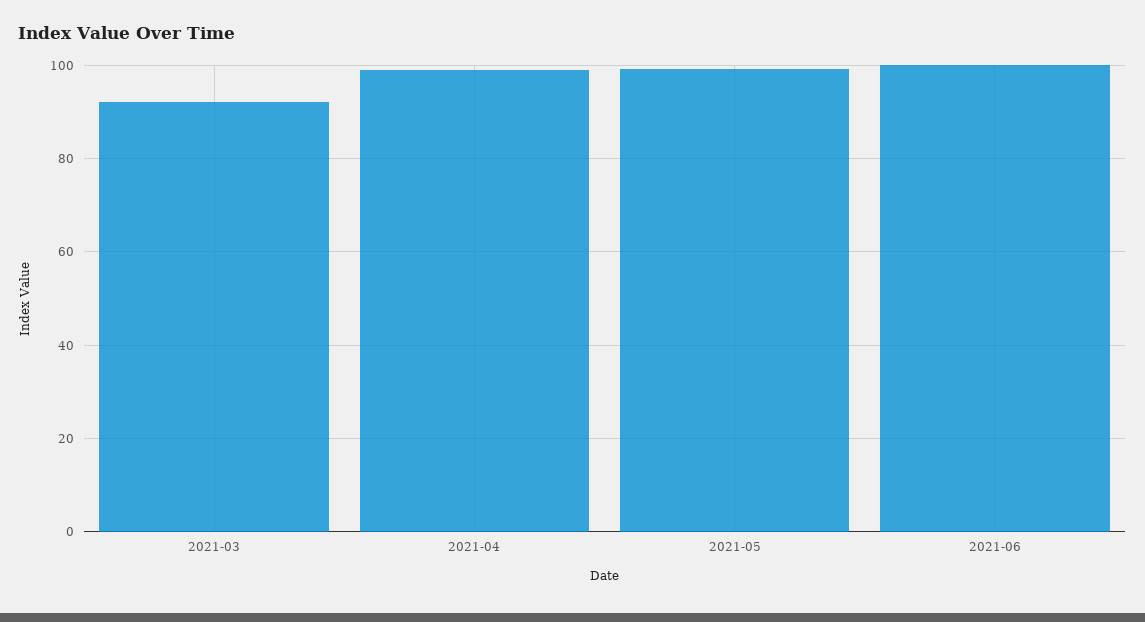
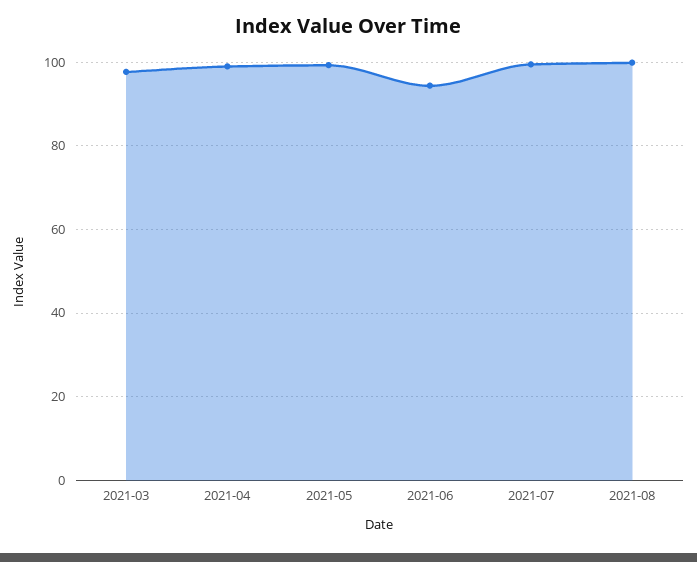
2021-03: 92 -> 98
2021-06: 100 -> 94
2021-07: none -> 100
2021-08: none -> 100

